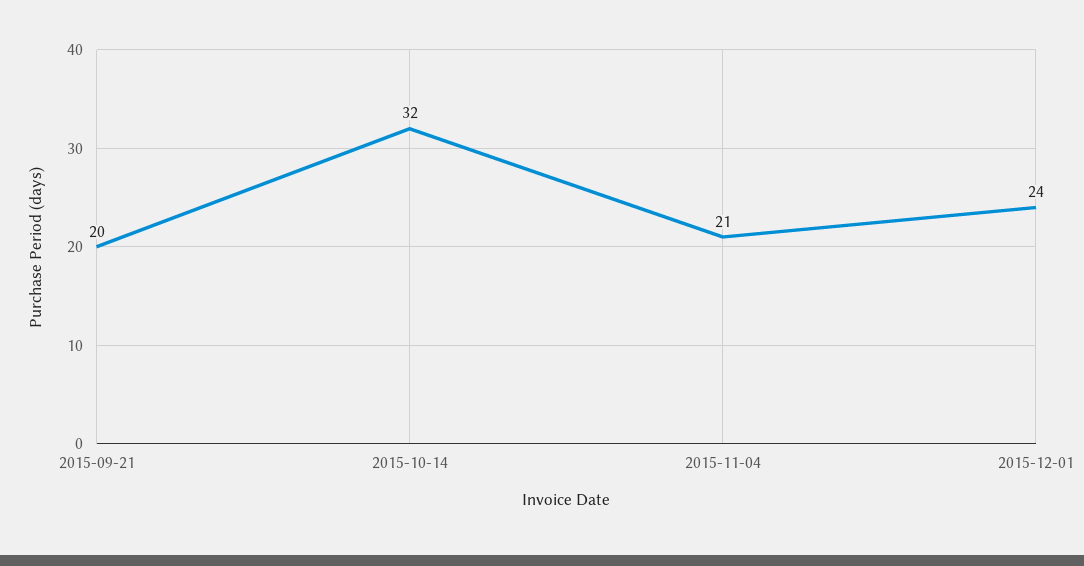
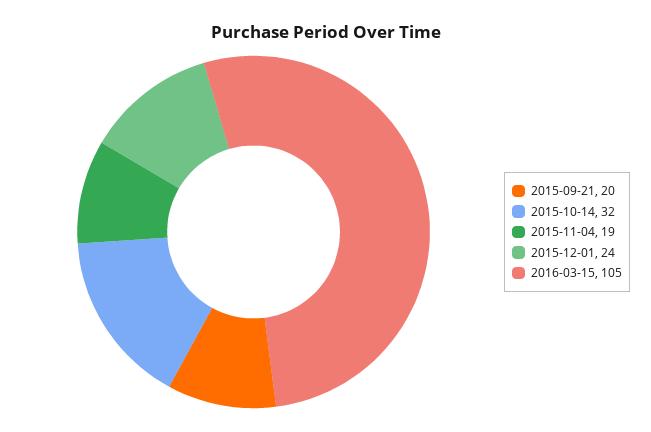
2015-11-04: 21 -> 19
2016-03-15: none -> 105

